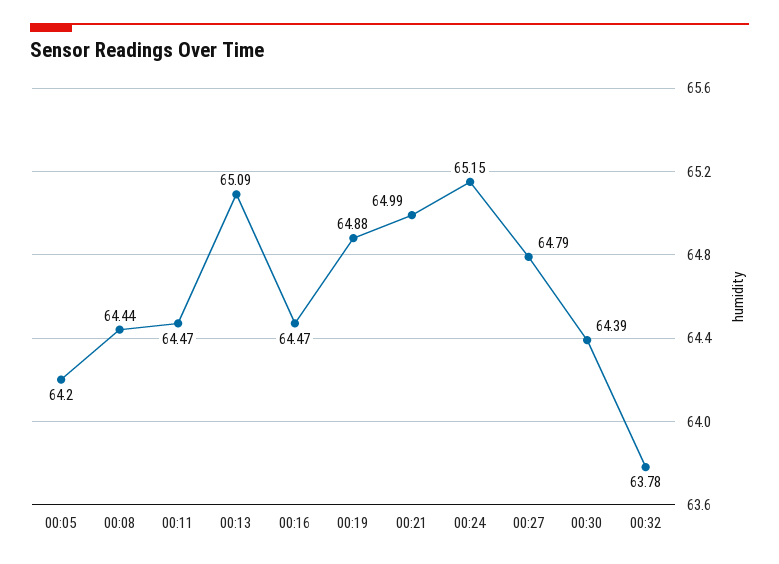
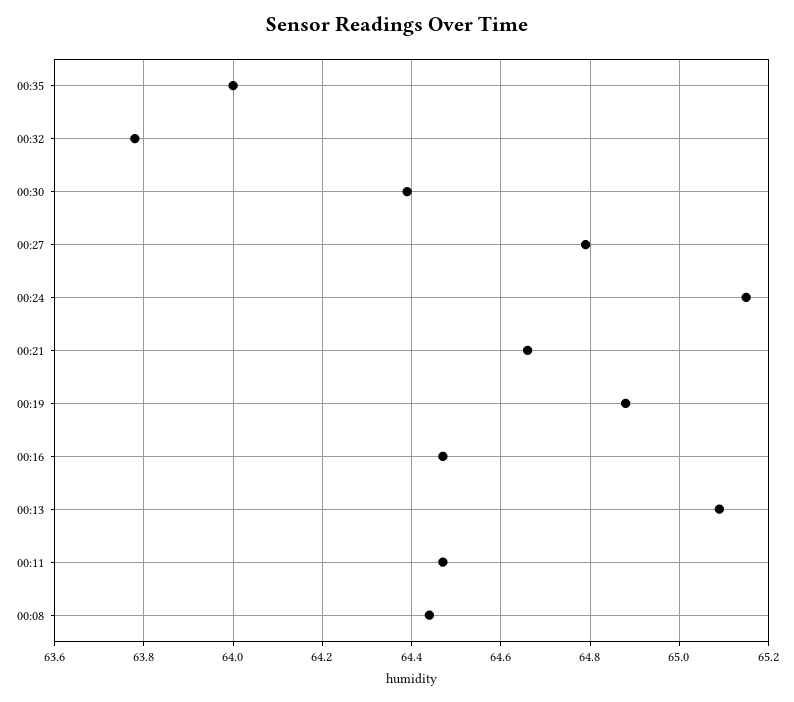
00:05: 64.2 -> none
00:21: 64.99 -> 64.65
00:35: none -> 64

